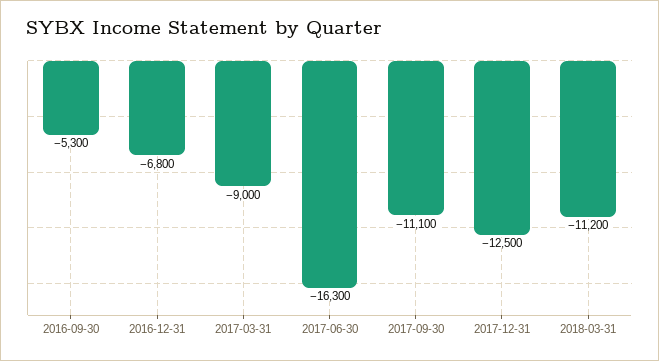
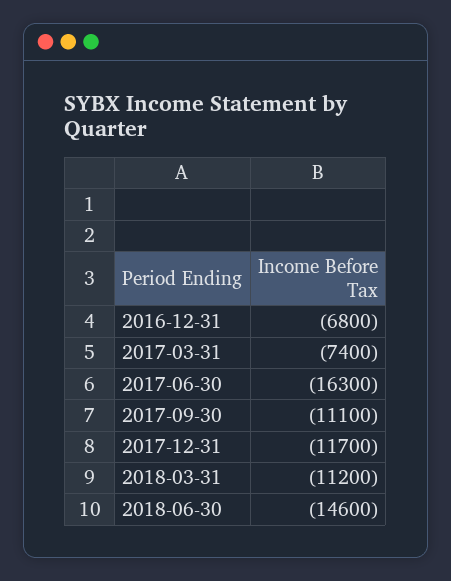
2016-09-30: -5300 -> none
2017-03-31: -9000 -> -7400
2017-12-31: -12500 -> -11700
2018-06-30: none -> -14600

